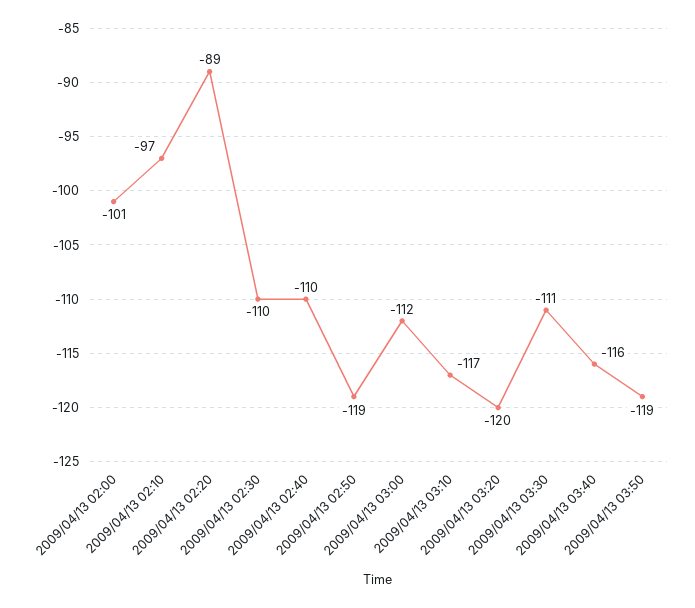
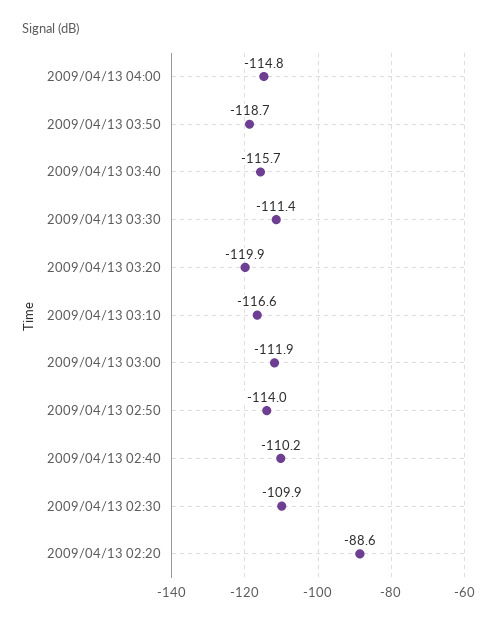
2009/04/13 02:00: -101 -> none
2009/04/13 02:10: -97 -> none
2009/04/13 02:50: -119 -> -114
2009/04/13 04:00: none -> -114.8

